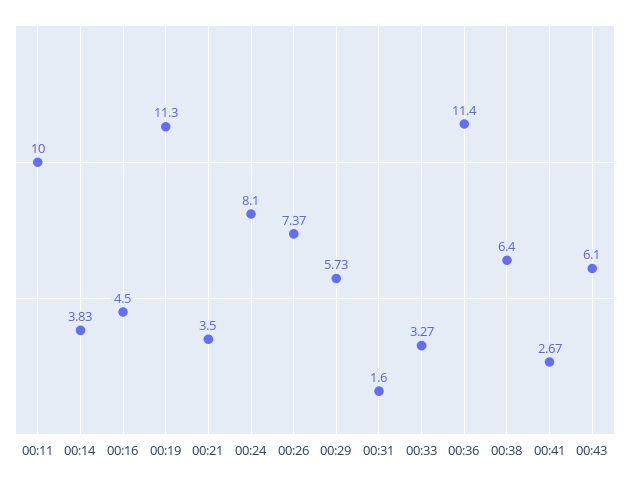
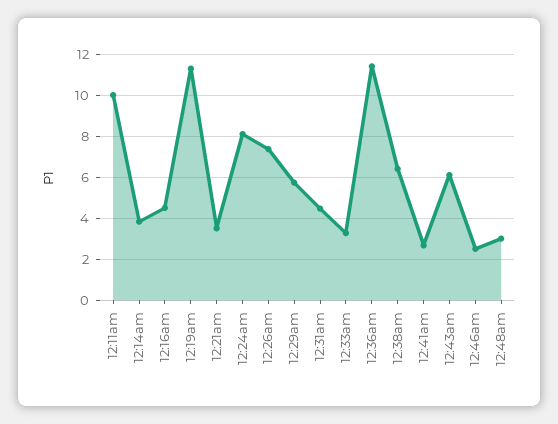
00:31: 1.6 -> 4.5
12:46am: none -> 2.5
12:48am: none -> 3

